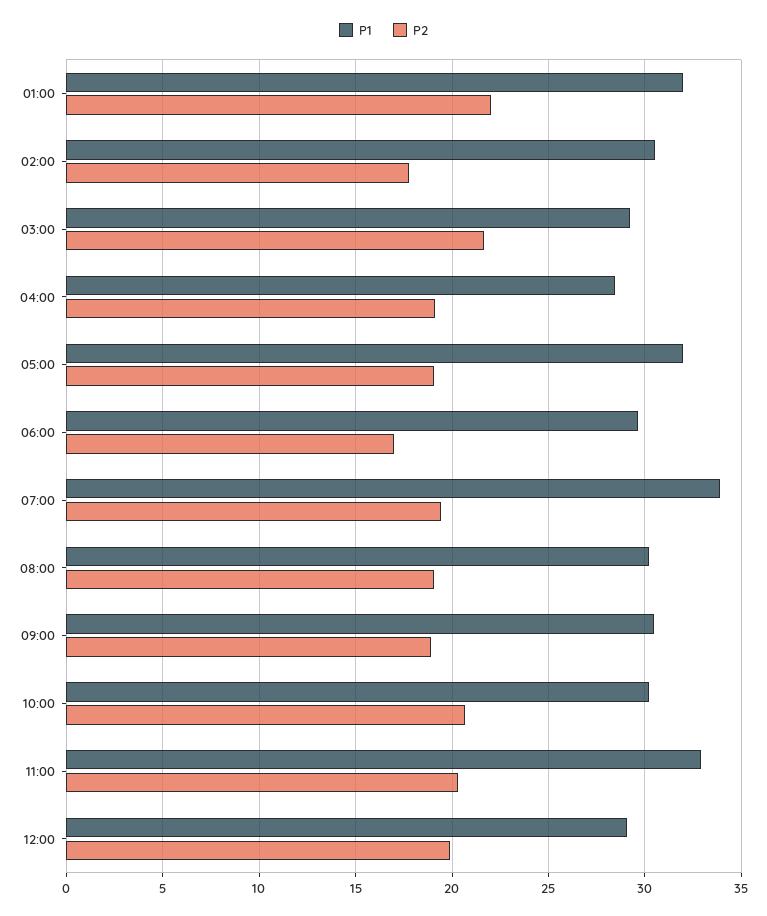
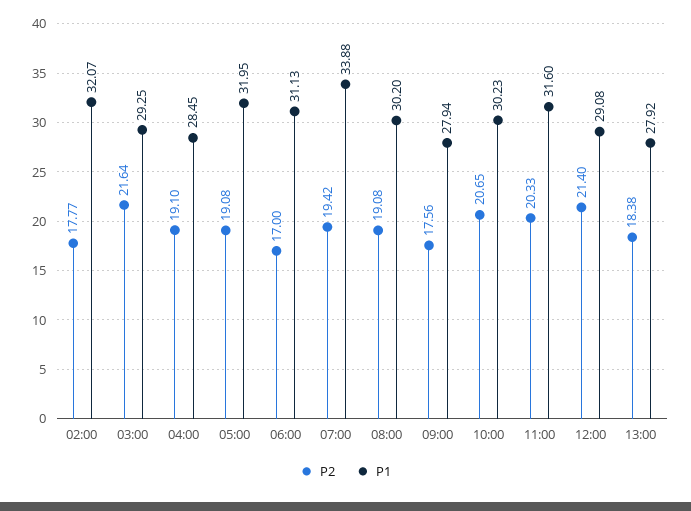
P1, 01:00: 32 -> none
P2, 01:00: 22 -> none
P1, 02:00: 30.5 -> 32.07
P1, 06:00: 29.5 -> 31.13
P1, 09:00: 30.5 -> 27.94
P2, 09:00: 19 -> 17.56
P1, 11:00: 33 -> 31.6
P2, 12:00: 20 -> 21.4
P2, 13:00: none -> 18.38
P1, 13:00: none -> 27.92

